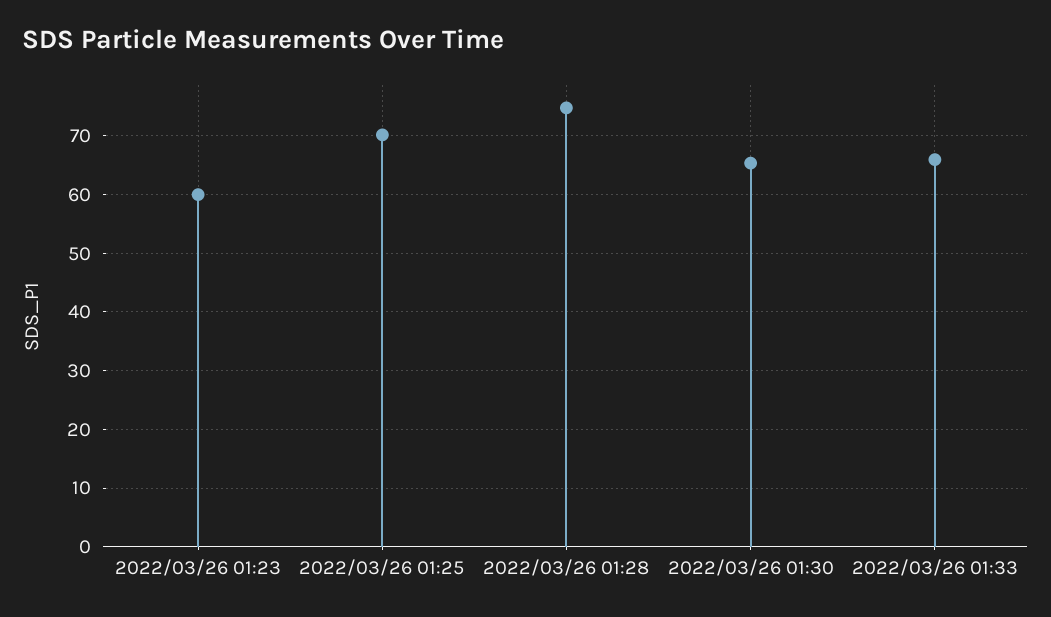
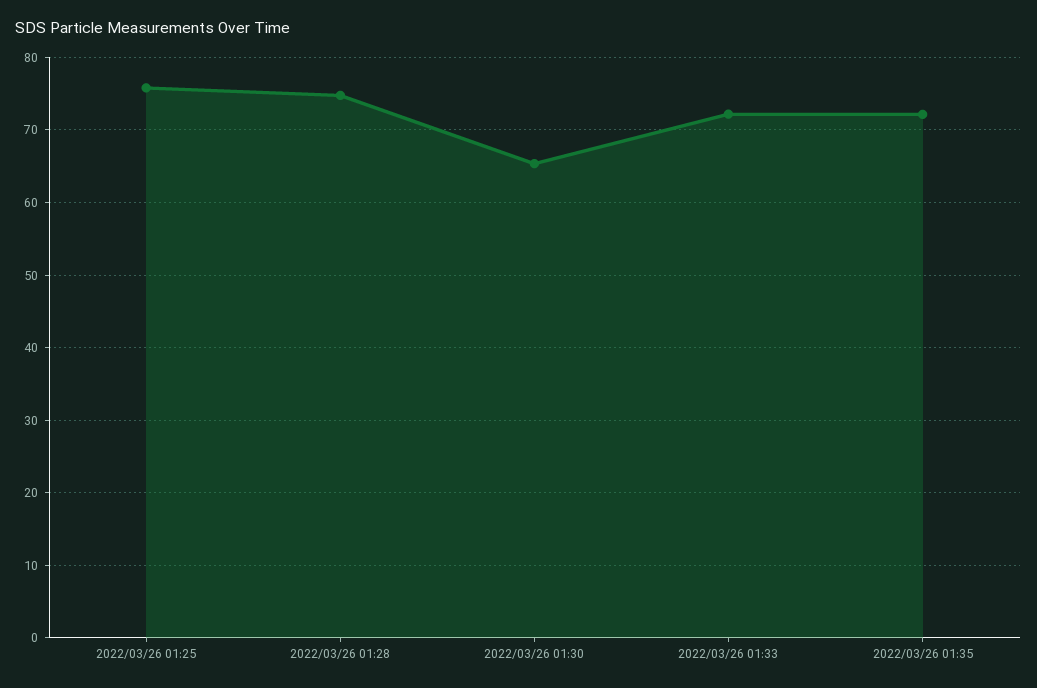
2022/03/26 01:23: 60 -> none
2022/03/26 01:25: 70 -> 76
2022/03/26 01:33: 66 -> 72
2022/03/26 01:35: none -> 72

